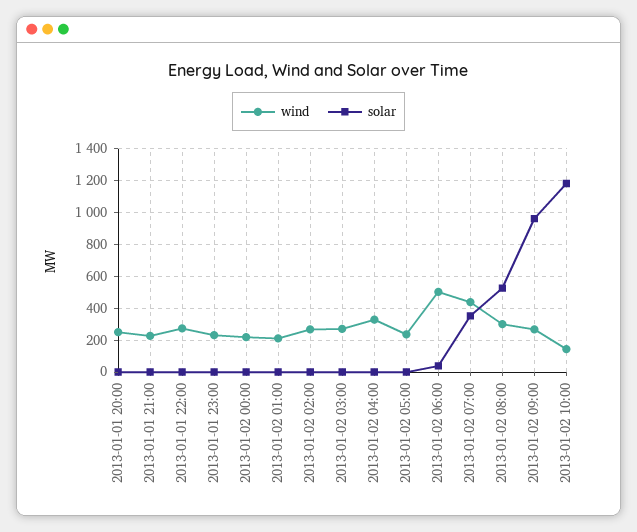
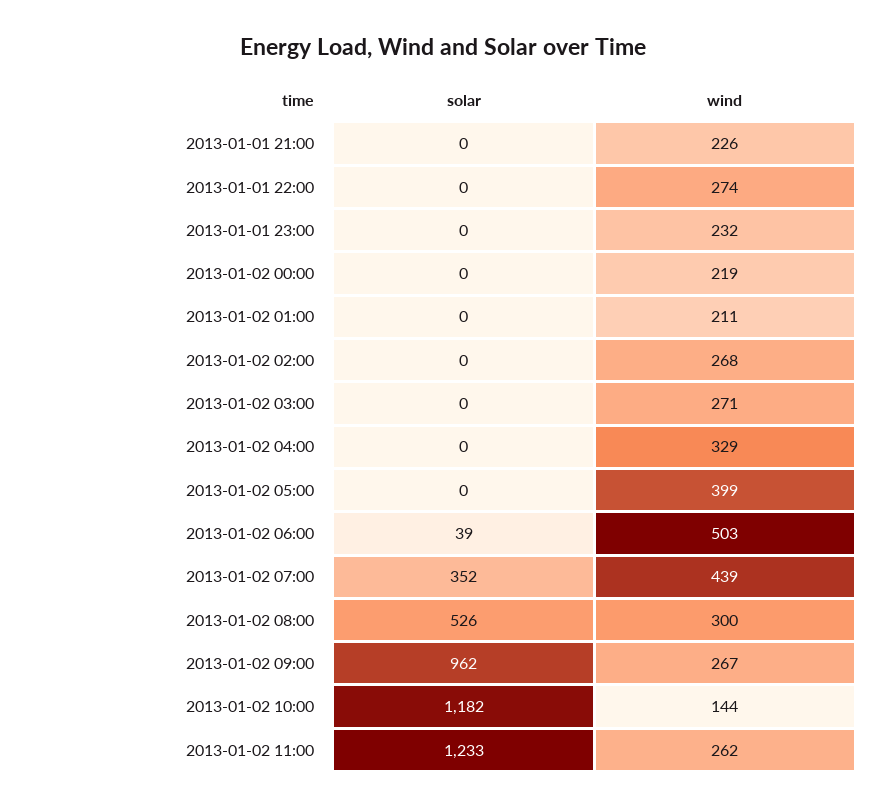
wind, 2013-01-01 20:00: 250 -> none
solar, 2013-01-01 20:00: 0 -> none
wind, 2013-01-02 05:00: 250 -> 399
solar, 2013-01-02 11:00: none -> 1233
wind, 2013-01-02 11:00: none -> 262

